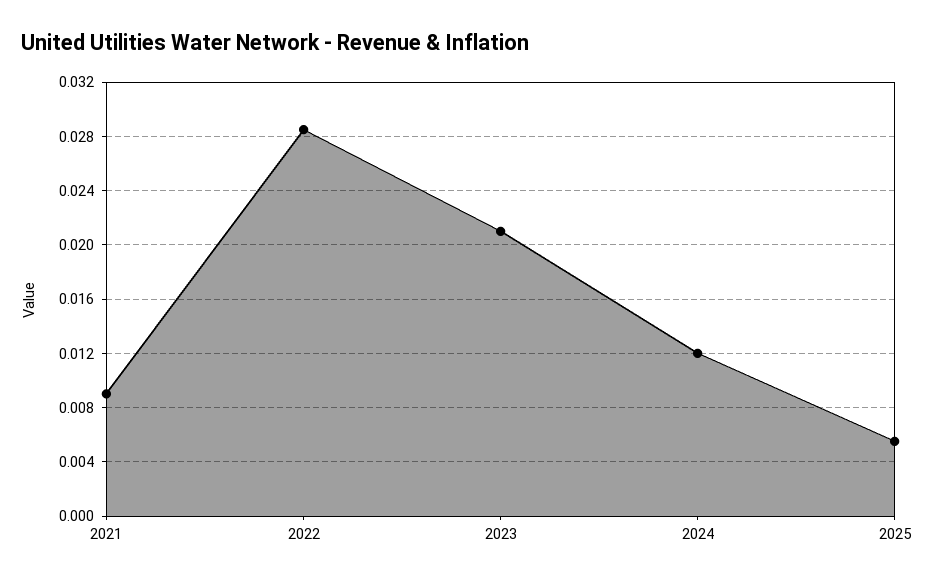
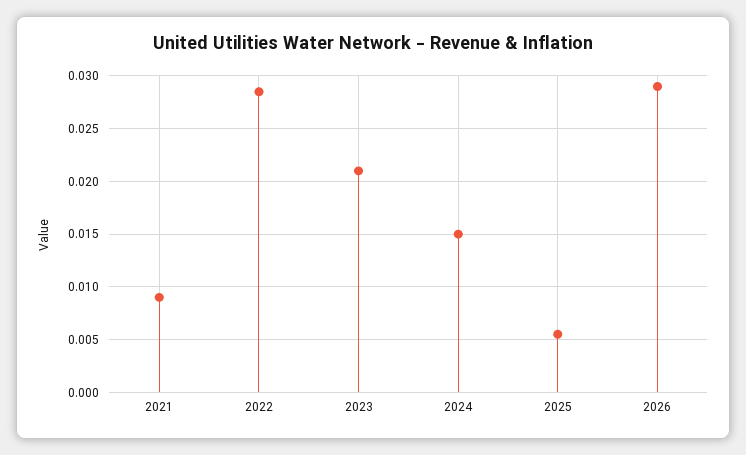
2024: 0.012 -> 0.015
2026: none -> 0.029

